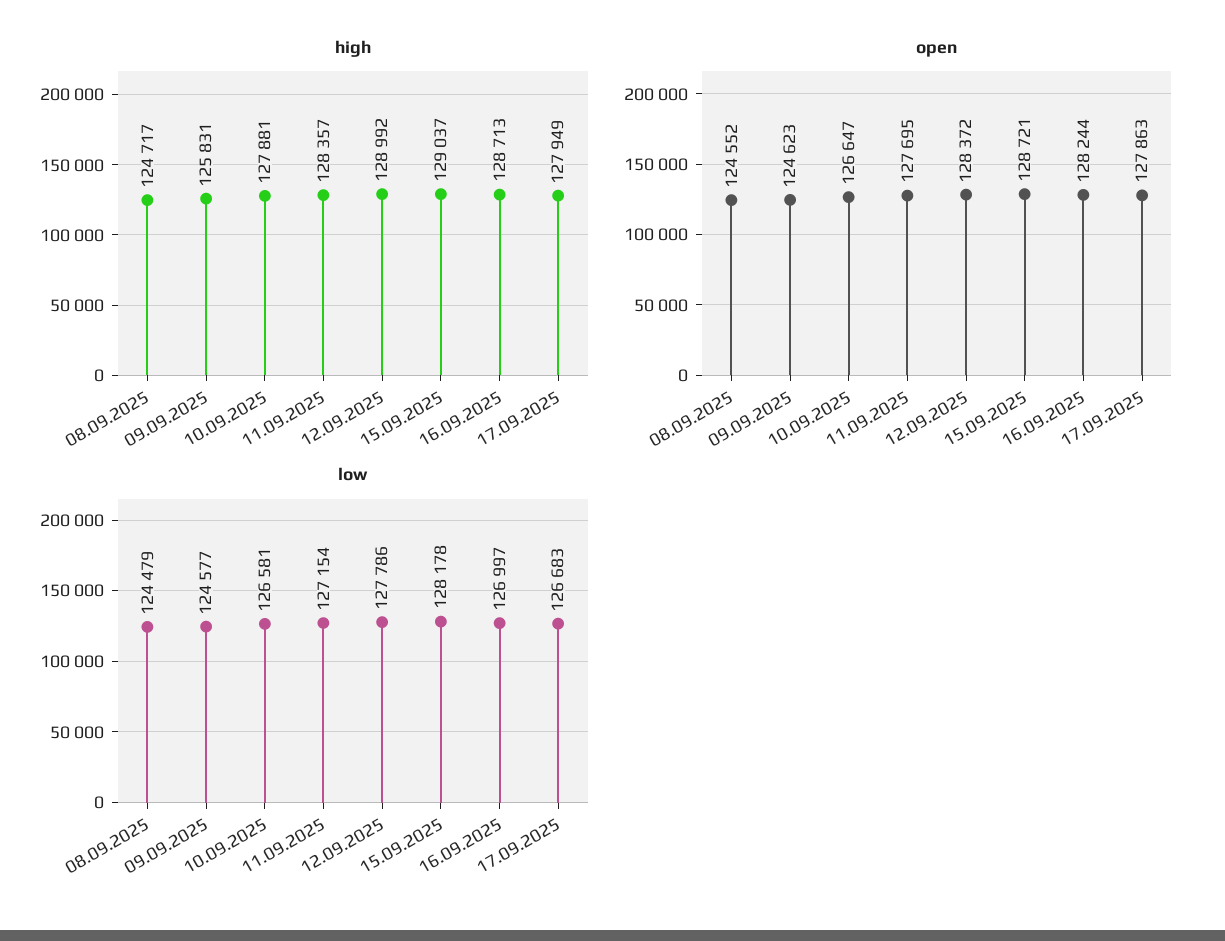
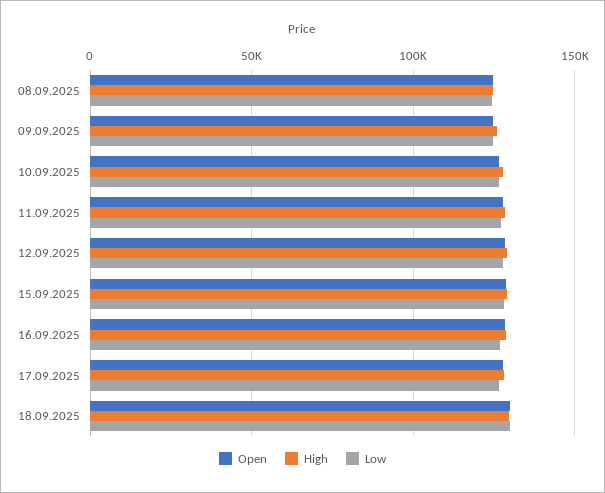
open, 18.09.2025: none -> 130000
high, 18.09.2025: none -> 130000
low, 18.09.2025: none -> 130000

